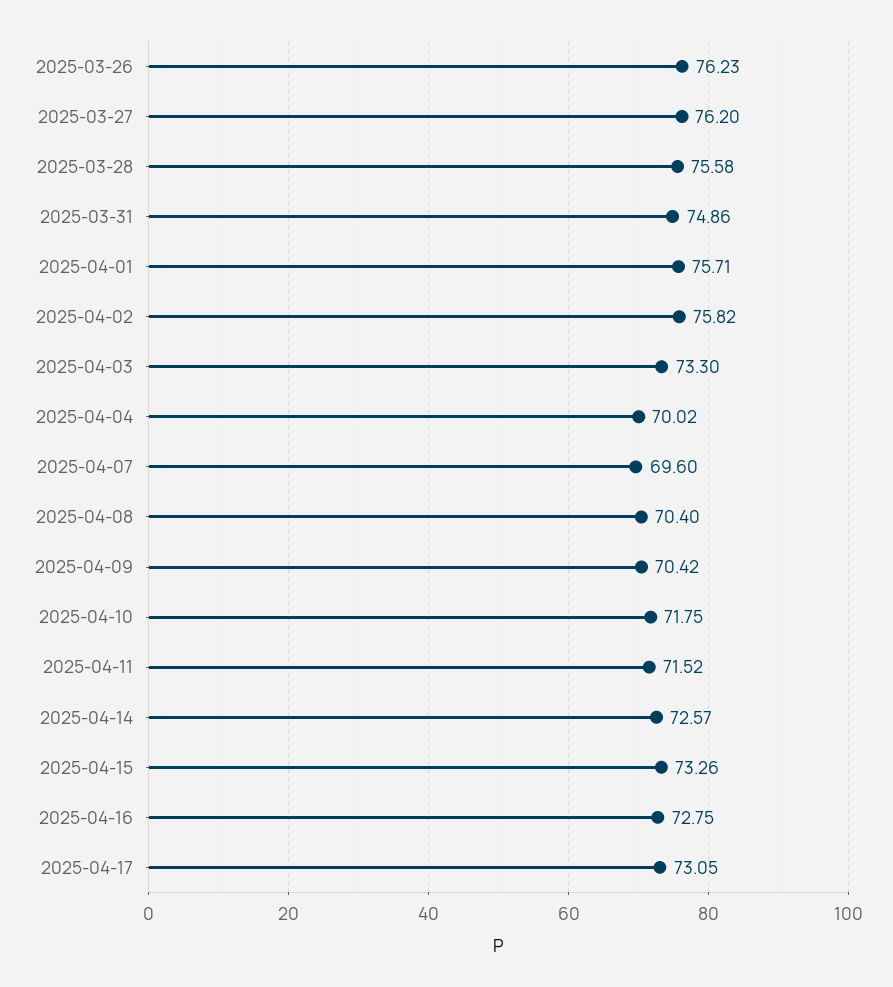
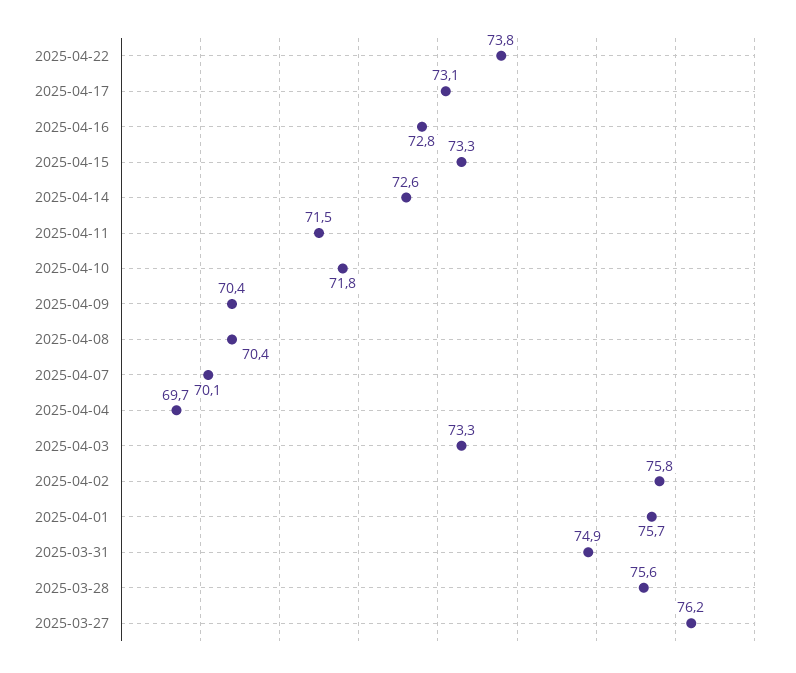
2025-03-26: 76.23 -> none
2025-04-04: 70.02 -> 69.7
2025-04-07: 69.6 -> 70.1
2025-04-22: none -> 73.8

